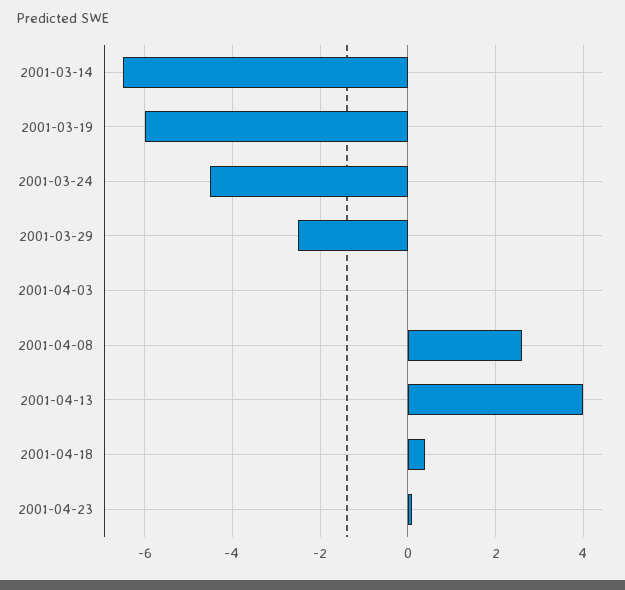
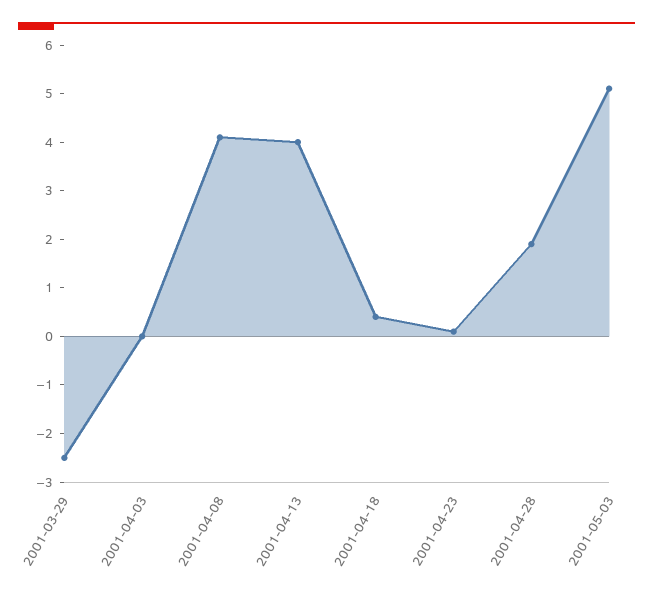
2001-03-14: -6.5 -> none
2001-03-19: -6 -> none
2001-03-24: -4.5 -> none
2001-04-08: 2.5 -> 4
2001-04-28: none -> 2
2001-05-03: none -> 5

